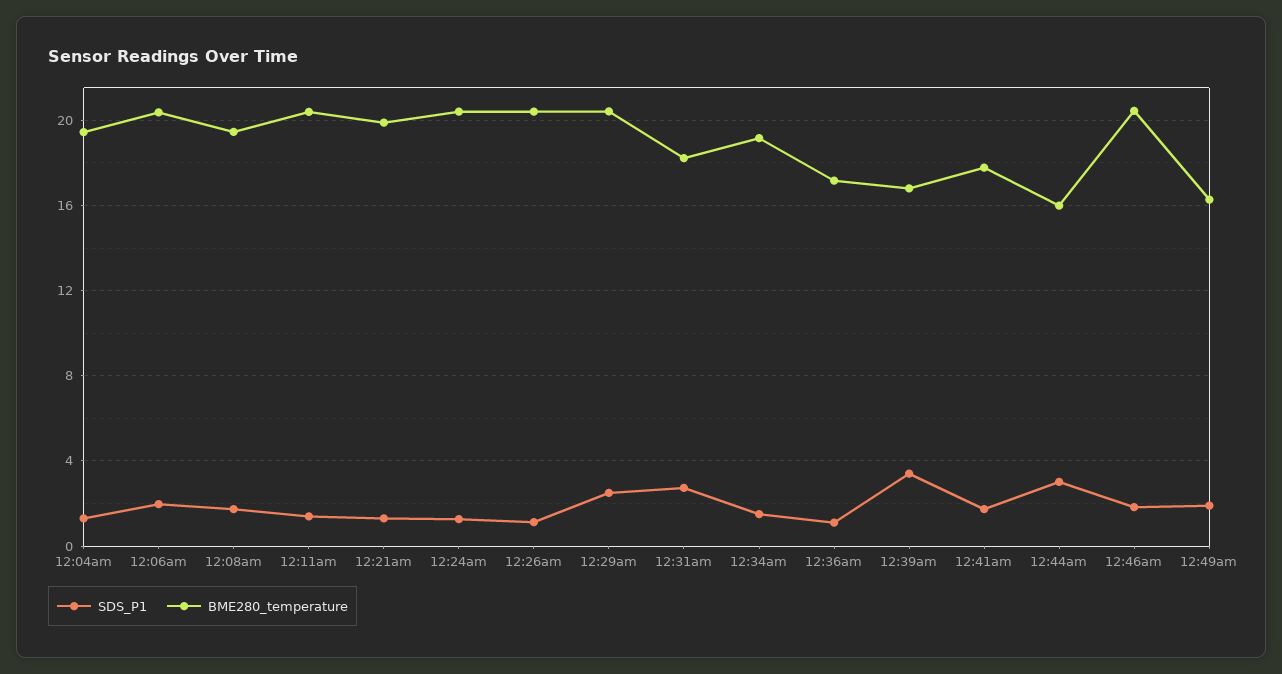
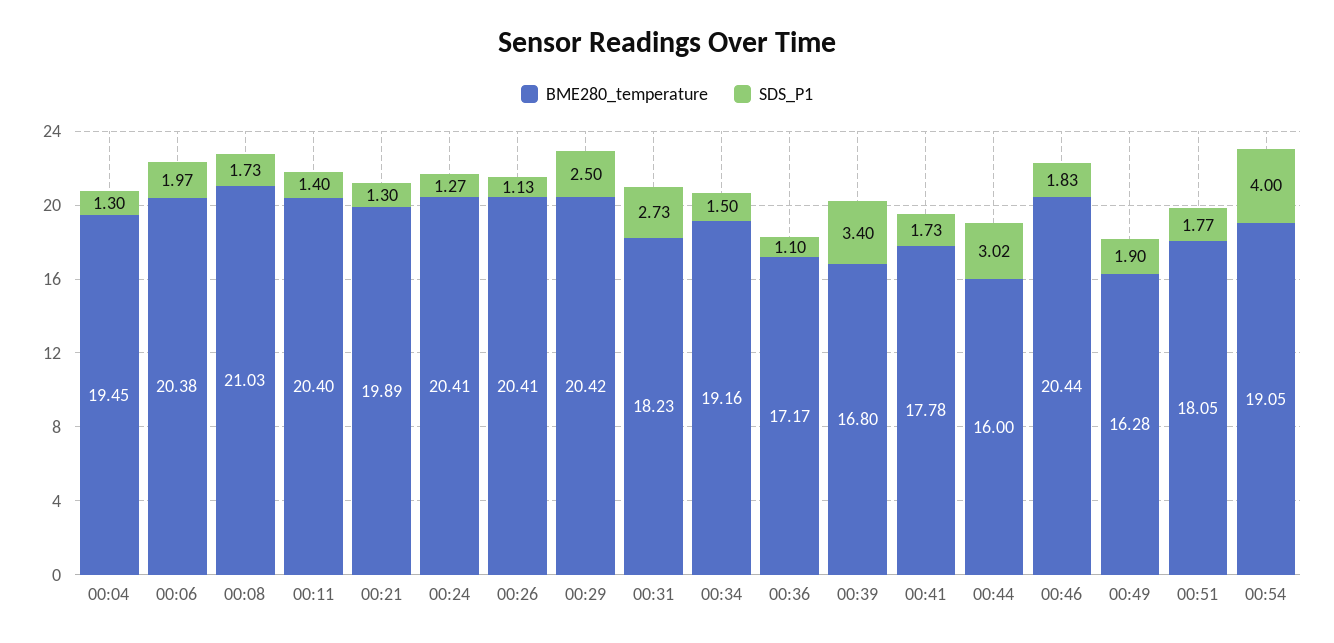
BME280_temperature, 12:08am: 19.5 -> 21.03
BME280_temperature, 00:51: none -> 18.05
SDS_P1, 00:51: none -> 1.77
BME280_temperature, 00:54: none -> 19.05
SDS_P1, 00:54: none -> 4

